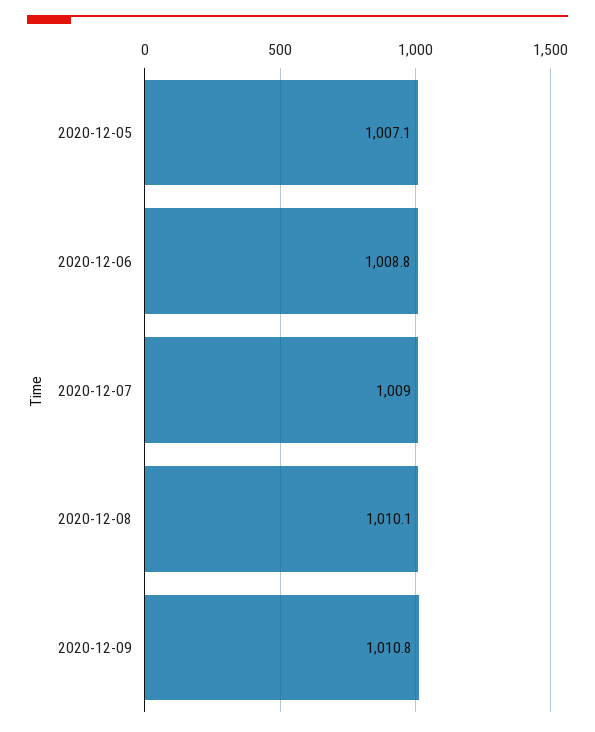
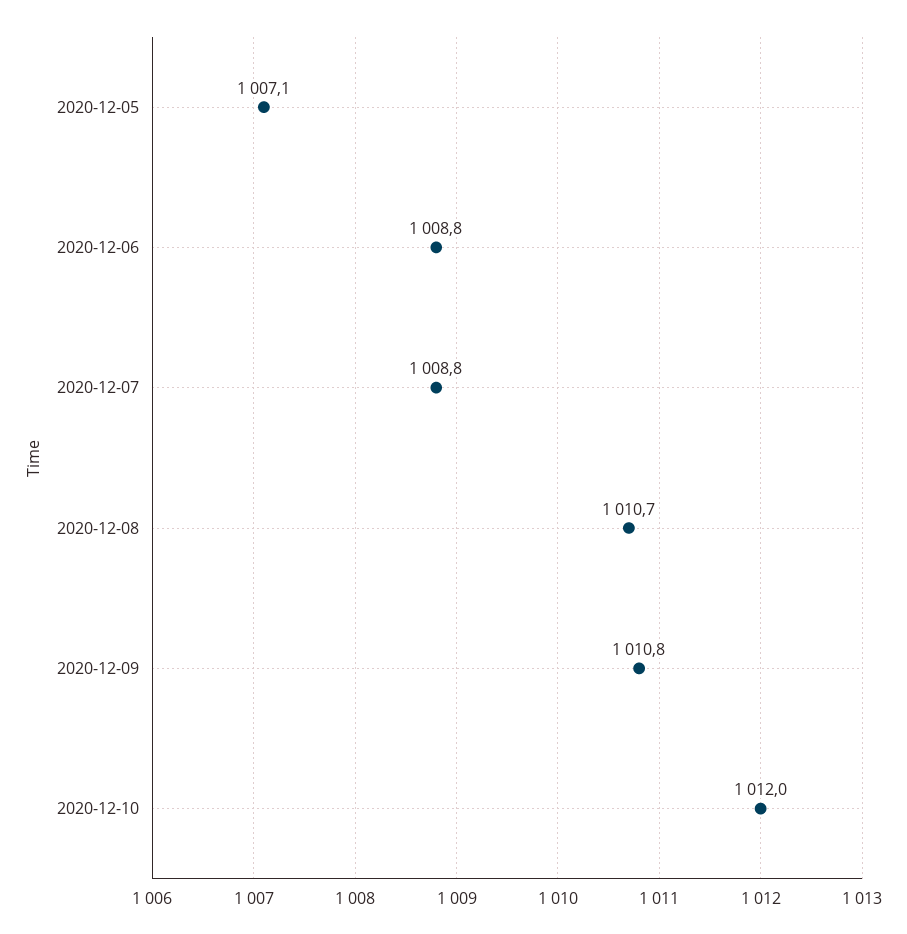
2020-12-07: 1009 -> 1008.8
2020-12-08: 1010.1 -> 1010.7
2020-12-10: none -> 1012

